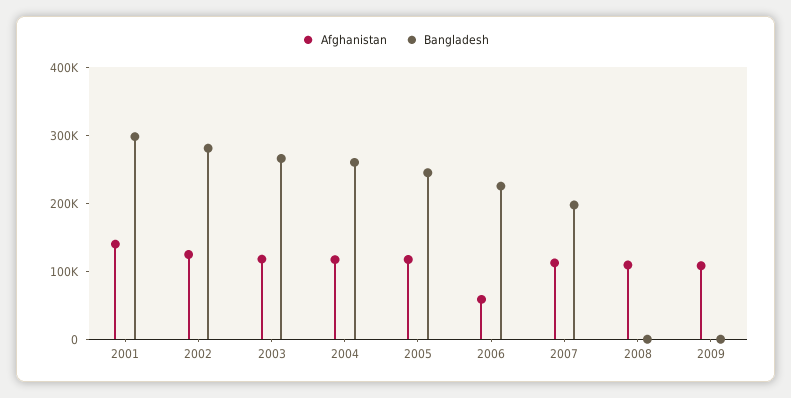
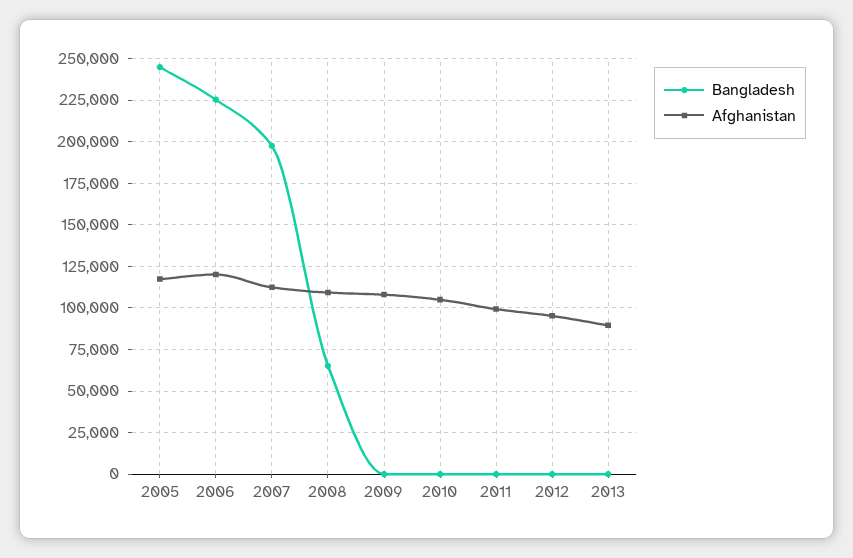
Afghanistan, 2001: 140000 -> none
Bangladesh, 2001: 300000 -> none
Afghanistan, 2002: 120000 -> none
Bangladesh, 2002: 280000 -> none
Afghanistan, 2003: 120000 -> none
Bangladesh, 2003: 260000 -> none
Afghanistan, 2004: 120000 -> none
Bangladesh, 2004: 260000 -> none
Afghanistan, 2006: 60000 -> 120000
Bangladesh, 2008: 0 -> 65000
Bangladesh, 2010: none -> 0
Afghanistan, 2010: none -> 105000
Bangladesh, 2011: none -> 0
Afghanistan, 2011: none -> 100000
Bangladesh, 2012: none -> 0
Afghanistan, 2012: none -> 95000
Bangladesh, 2013: none -> 0
Afghanistan, 2013: none -> 90000

